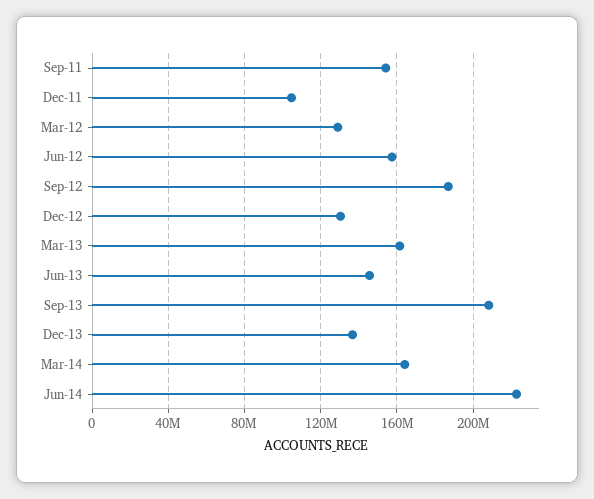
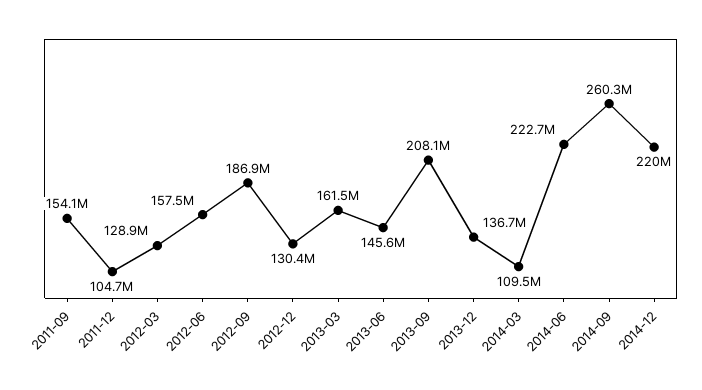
Mar-14: 165000000 -> 109500000
2014-09: none -> 260300000
2014-12: none -> 220000000

